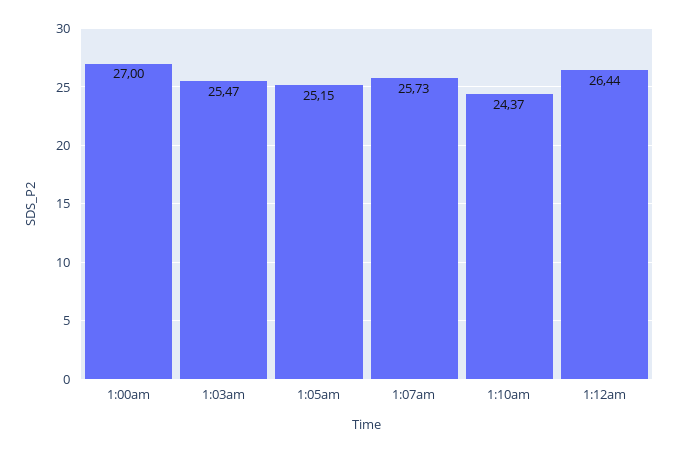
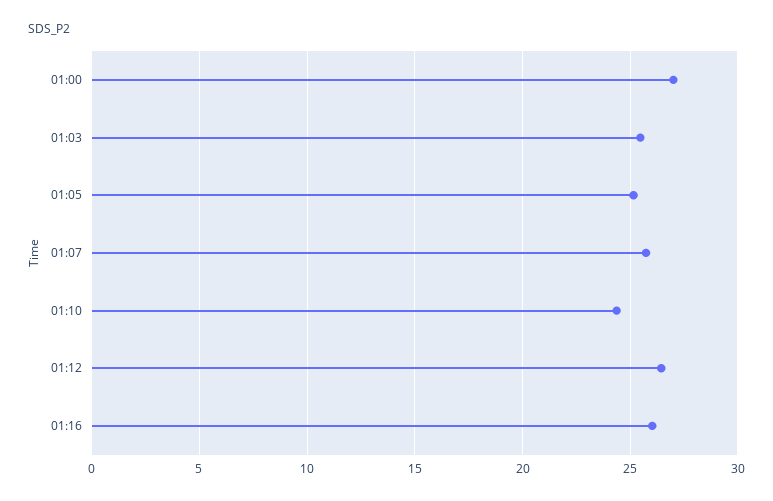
01:16: none -> 26

